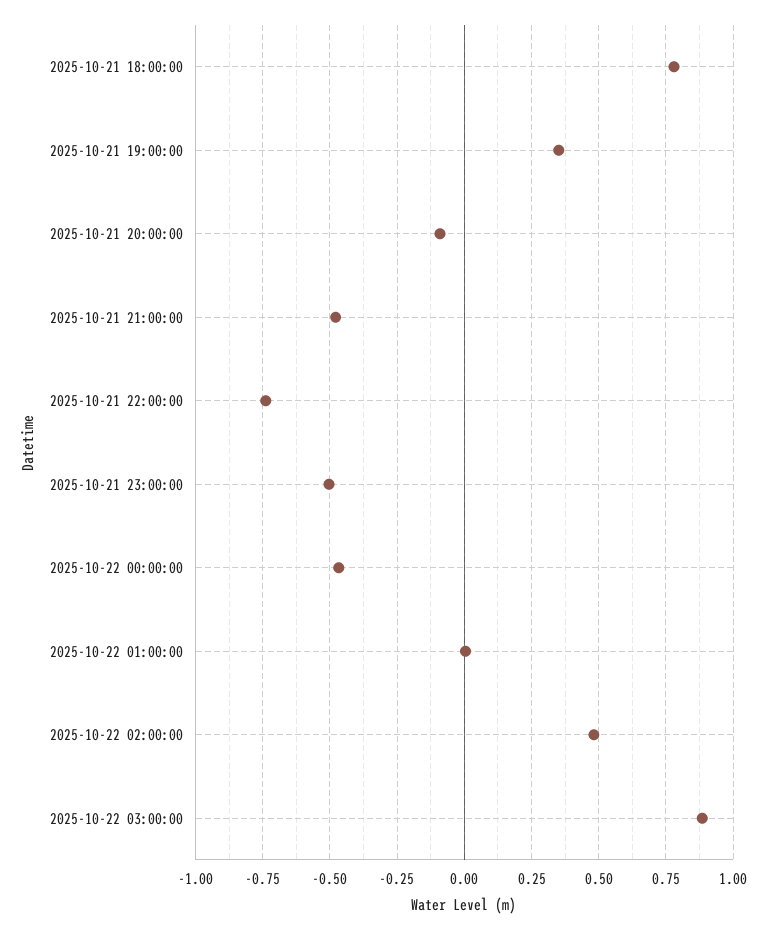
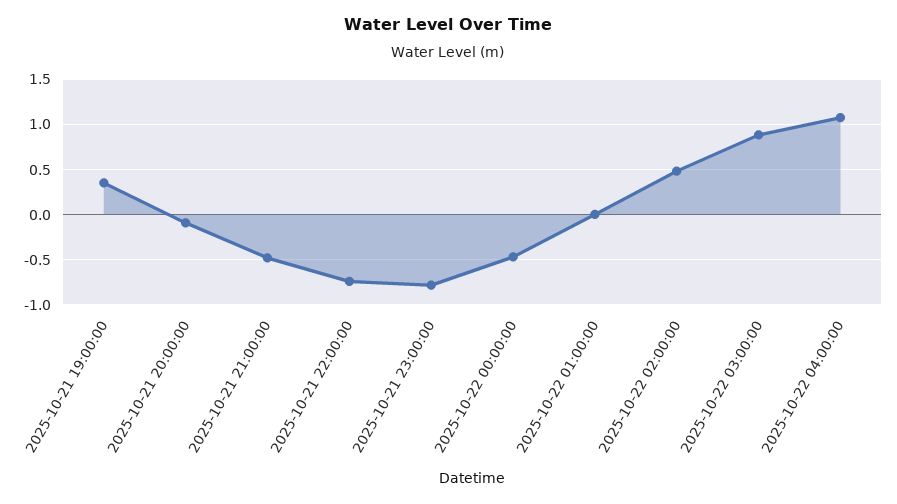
2025-10-21 18:00:00: 0.775 -> none
2025-10-21 23:00:00: -0.5 -> -0.8
2025-10-22 04:00:00: none -> 1.1

